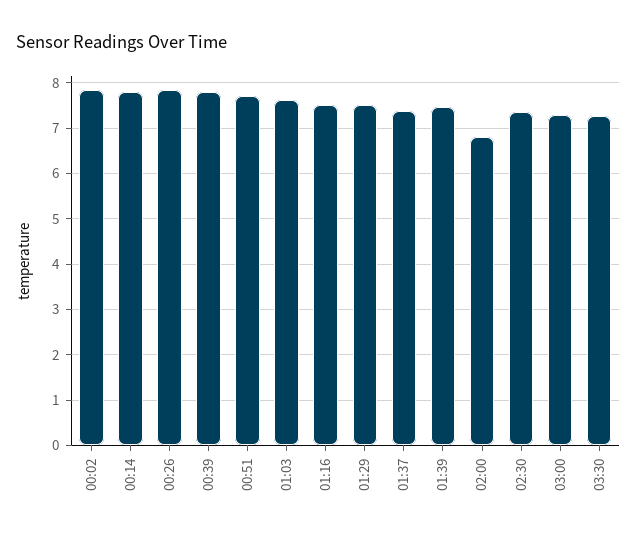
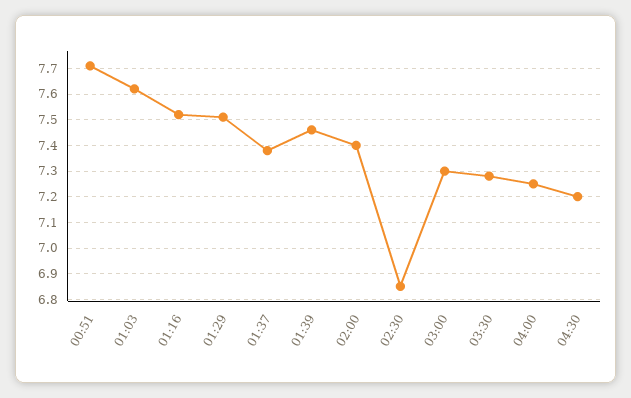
00:02: 7.8 -> none
00:14: 7.8 -> none
00:26: 7.8 -> none
00:39: 7.8 -> none
02:00: 6.8 -> 7.4
02:30: 7.4 -> 6.85
04:00: none -> 7.25
04:30: none -> 7.2

